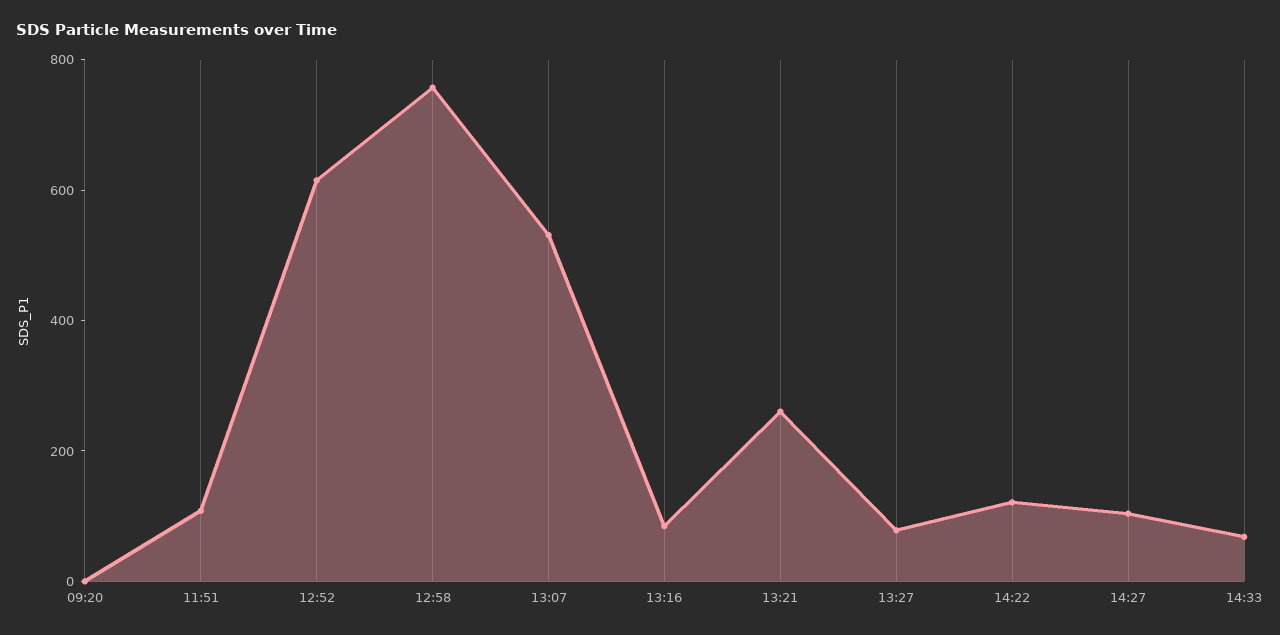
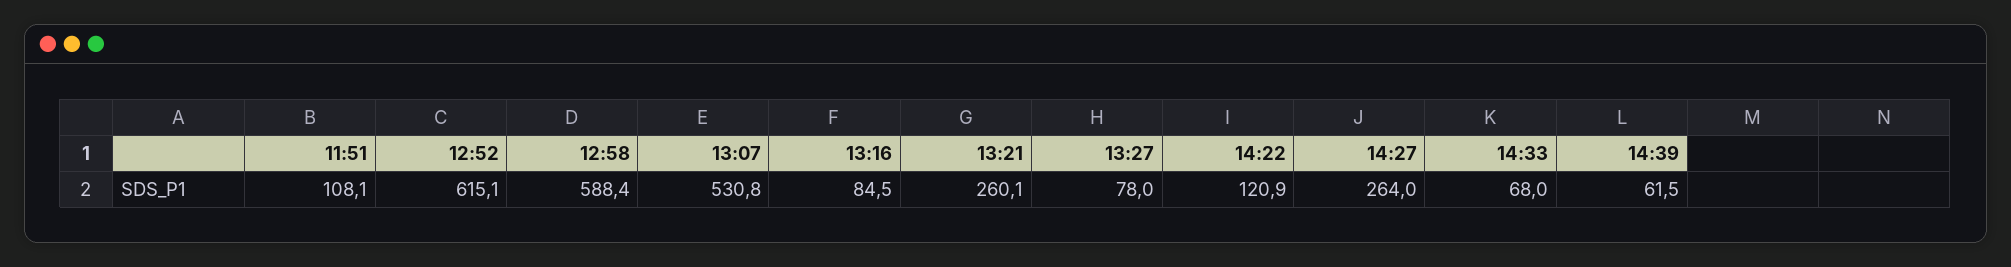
09:20: 0 -> none
12:58: 750 -> 588.4
14:27: 100 -> 264
14:39: none -> 61.5

